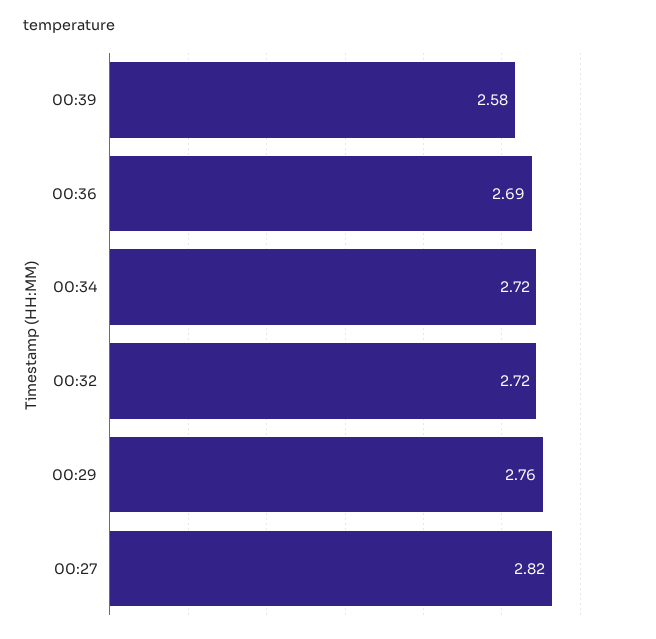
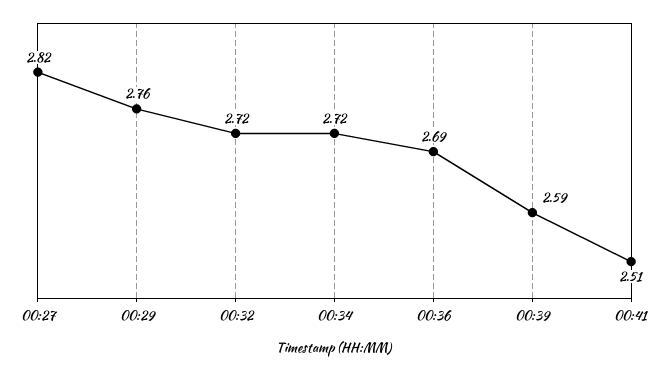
00:39: 2.58 -> 2.59
00:41: none -> 2.51

